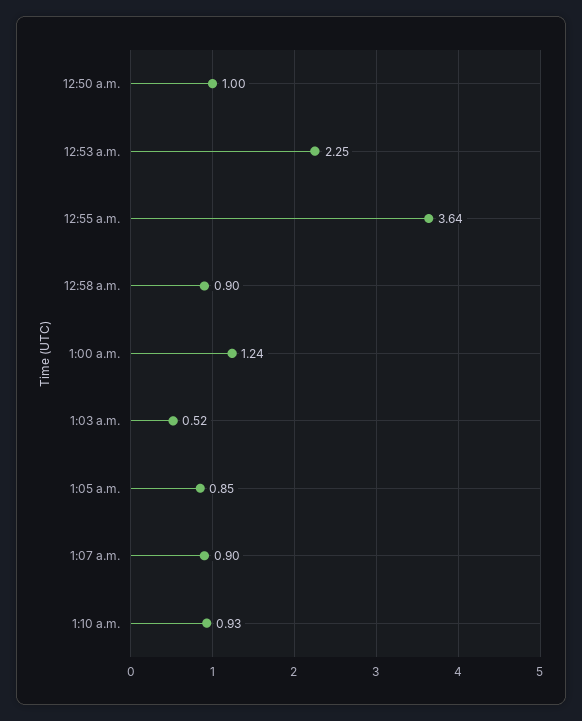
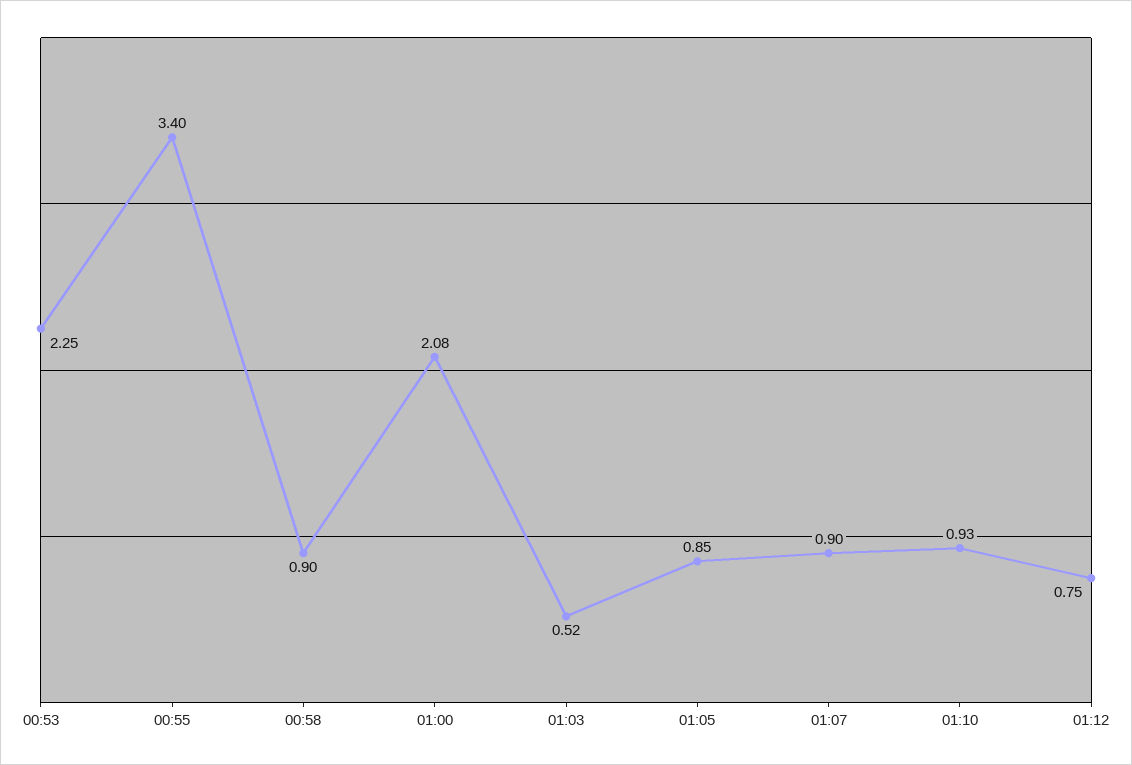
12:50 a.m.: 1 -> none
12:55 a.m.: 3.64 -> 3.4
1:00 a.m.: 1.24 -> 2.08
01:12: none -> 0.75

